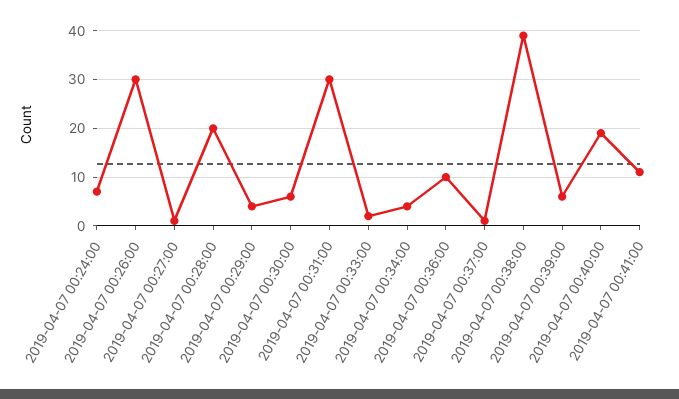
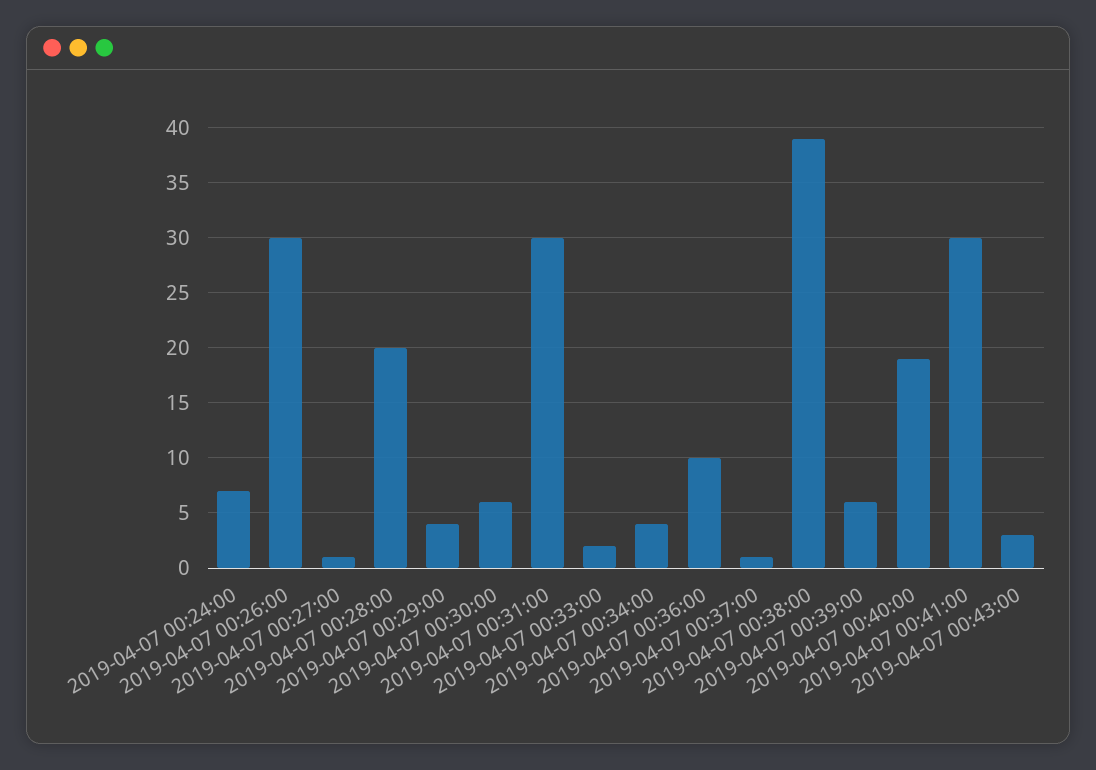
2019-04-07 00:41:00: 10 -> 30
2019-04-07 00:43:00: none -> 3

